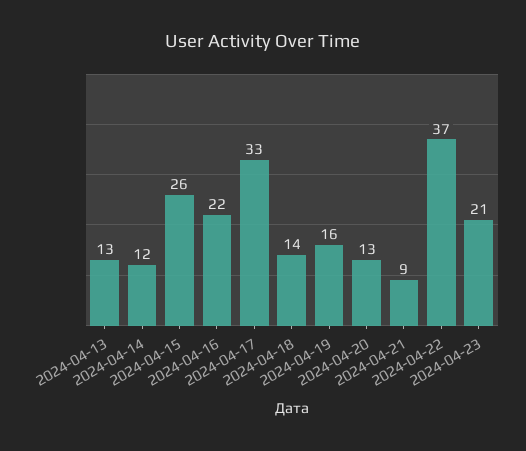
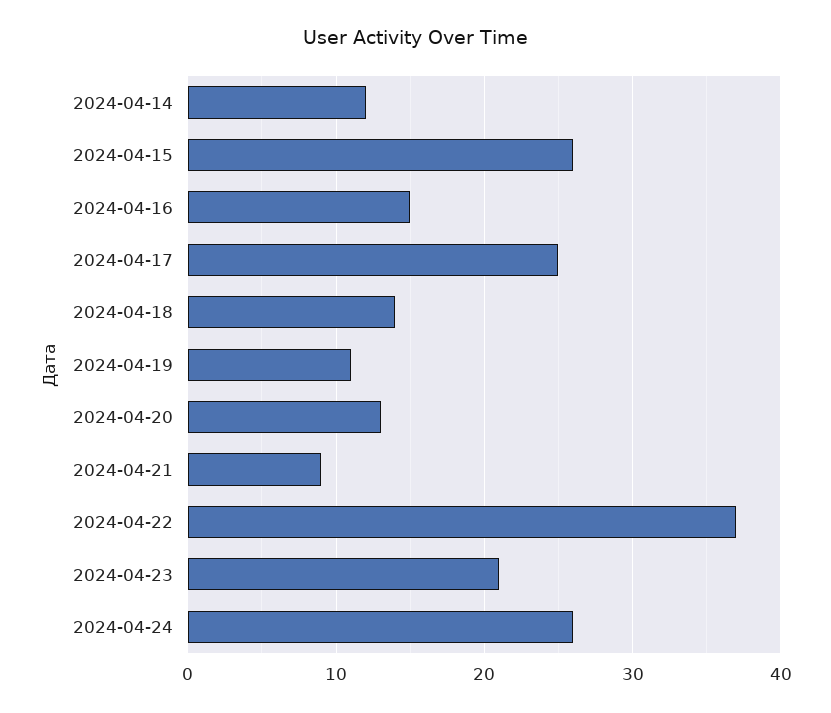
2024-04-13: 13 -> none
2024-04-16: 22 -> 15
2024-04-17: 33 -> 25
2024-04-19: 16 -> 11
2024-04-24: none -> 26

